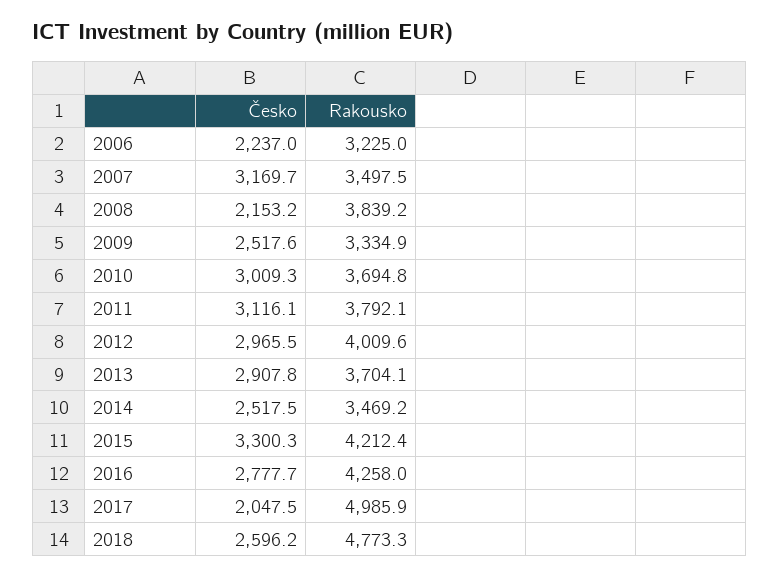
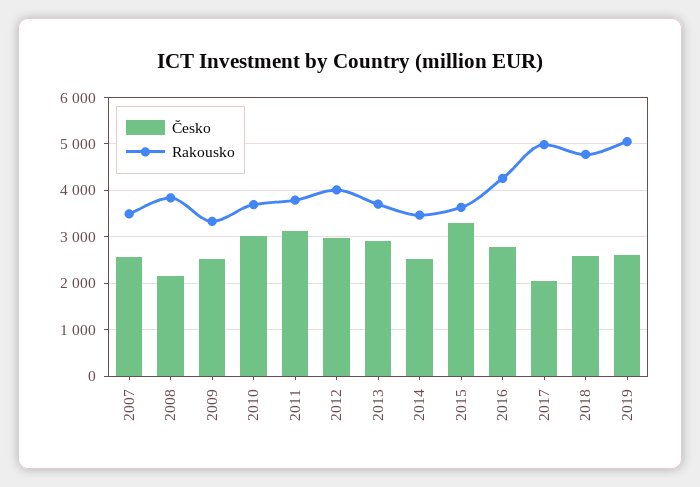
Česko, 2006: 2237 -> none
Rakousko, 2006: 3225 -> none
Česko, 2007: 3169.7 -> 2600
Rakousko, 2015: 4212.4 -> 3600
Česko, 2019: none -> 2600
Rakousko, 2019: none -> 5000

